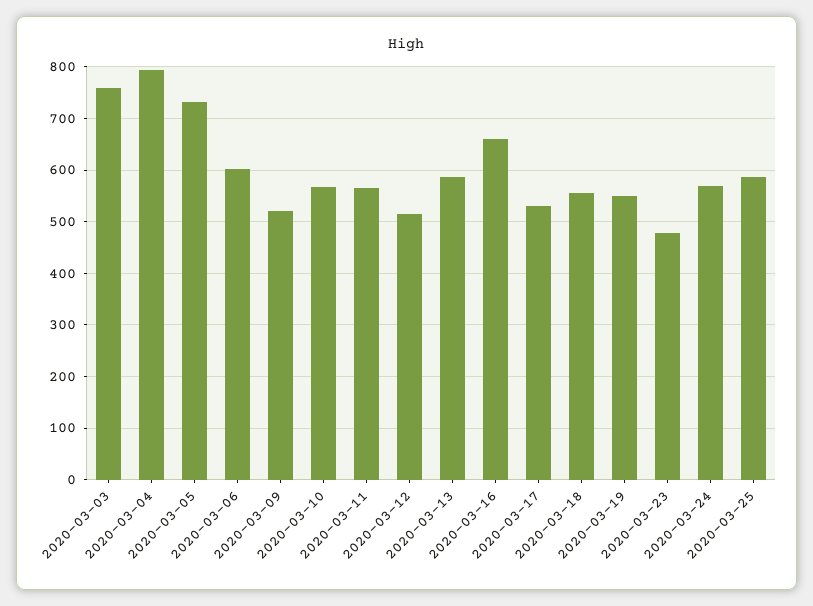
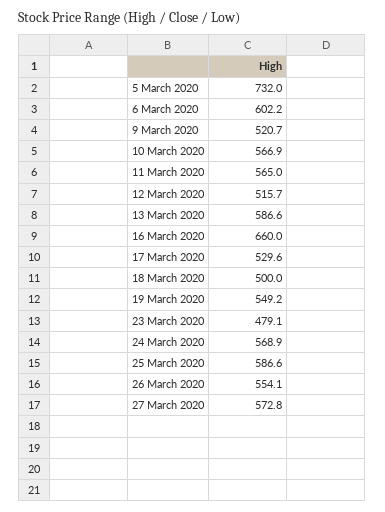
2020-03-03: 760 -> none
2020-03-04: 800 -> none
2020-03-18: 560 -> 500
26 March 2020: none -> 554.1
27 March 2020: none -> 572.8

